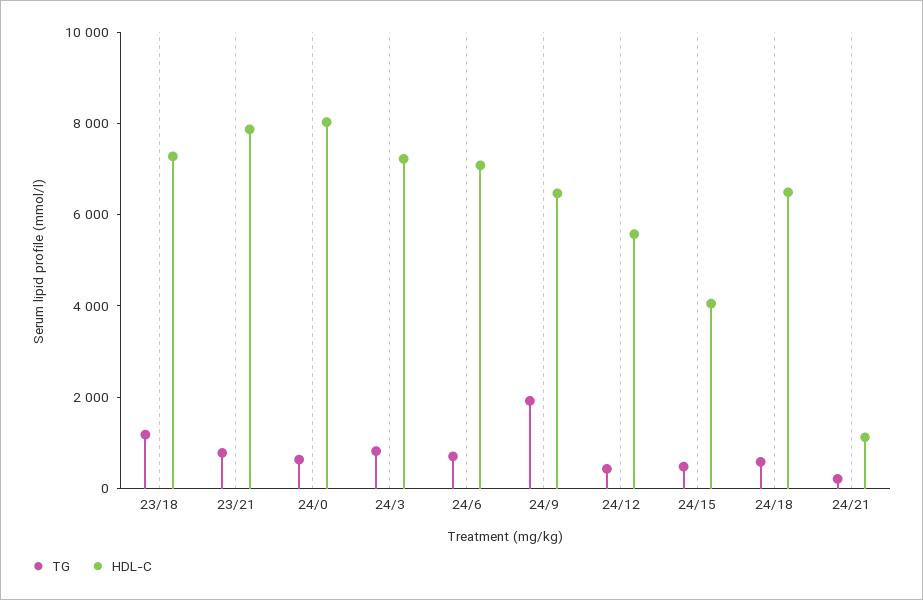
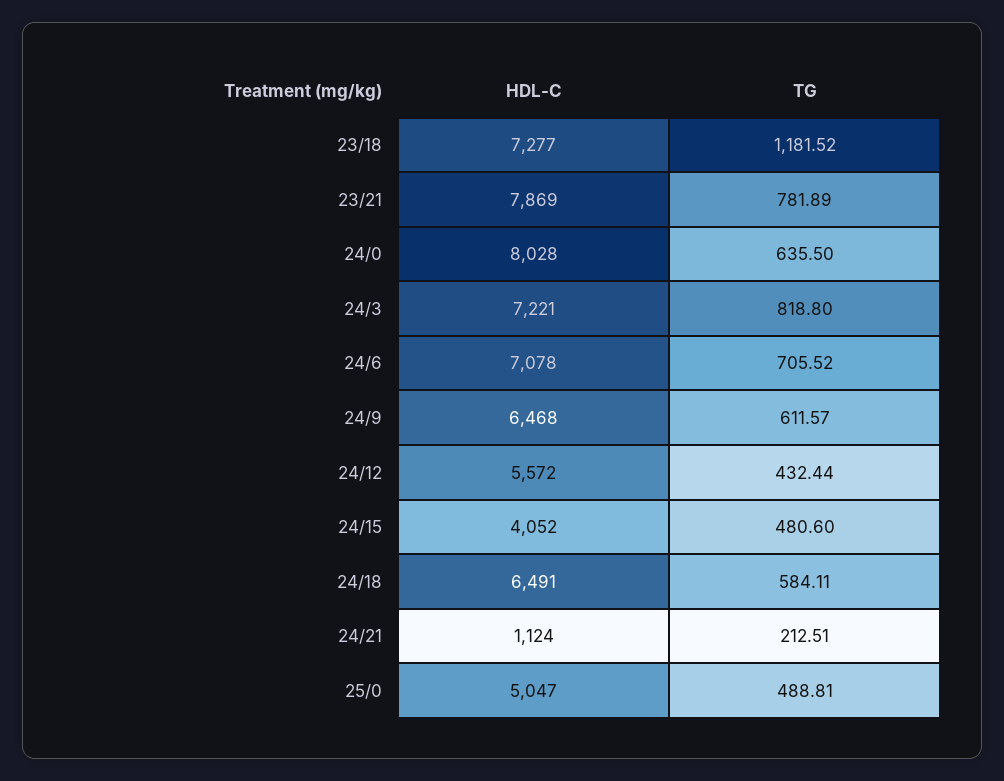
TG, 24/9: 2000 -> 611.57
HDL-C, 25/0: none -> 5047
TG, 25/0: none -> 488.81

